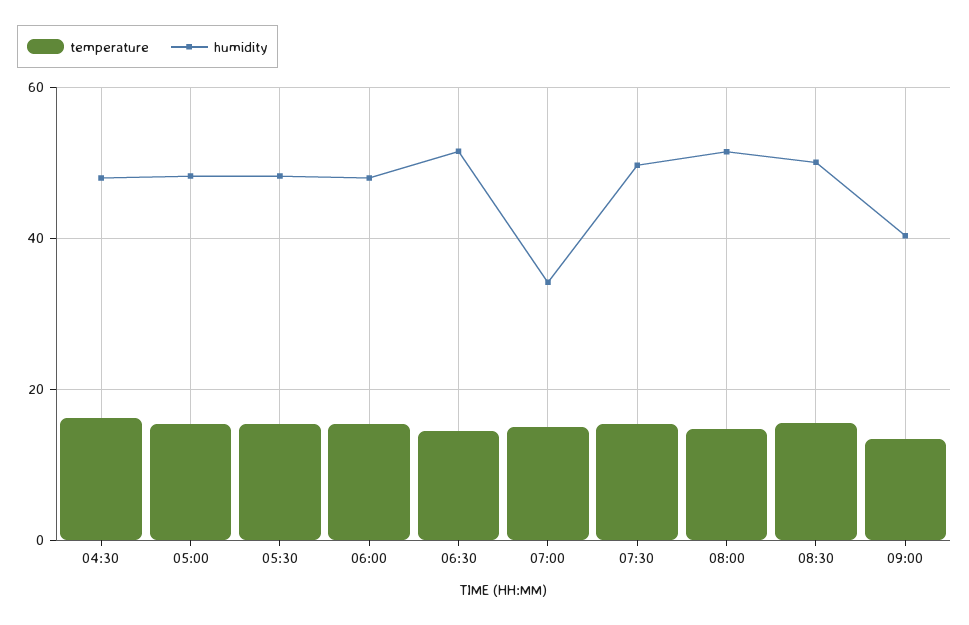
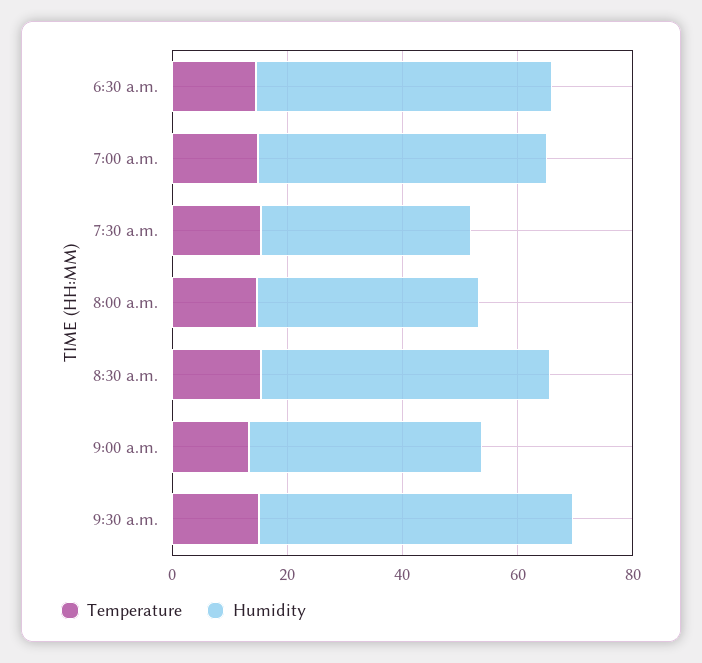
temperature, 04:30: 16 -> none
humidity, 04:30: 48 -> none
temperature, 05:00: 16 -> none
humidity, 05:00: 48 -> none
temperature, 05:30: 16 -> none
humidity, 05:30: 48 -> none
temperature, 06:00: 16 -> none
humidity, 06:00: 48 -> none
humidity, 07:00: 34 -> 50
humidity, 07:30: 50 -> 35
humidity, 08:00: 52 -> 40
temperature, 9:30 a.m.: none -> 15
humidity, 9:30 a.m.: none -> 55

